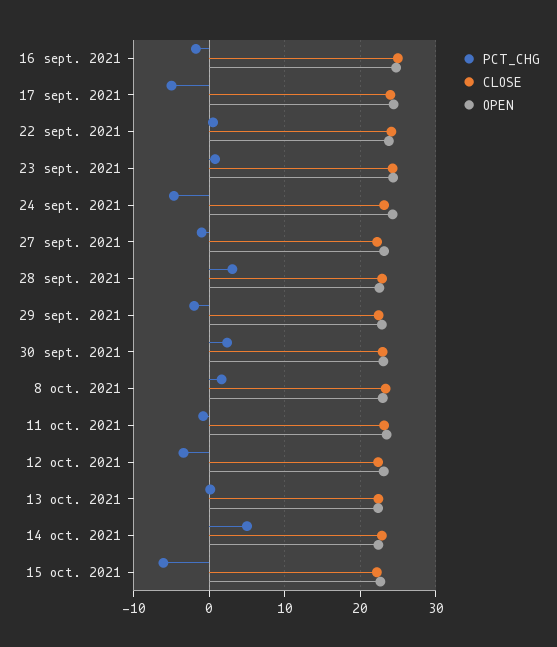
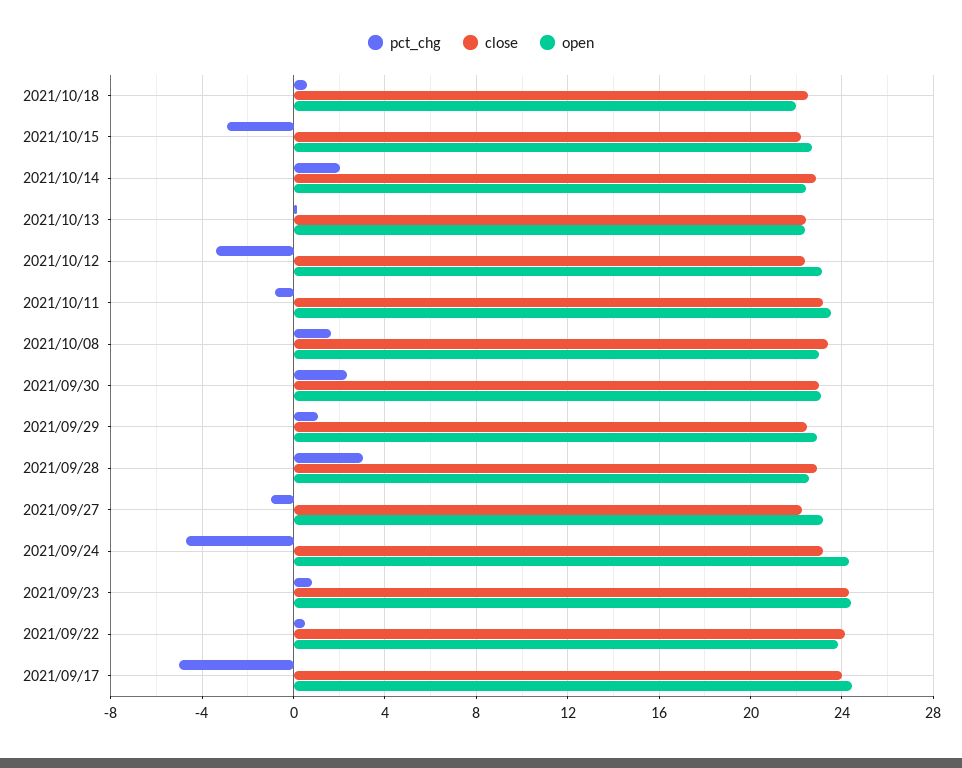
PCT_CHG, 16 sept. 2021: -2 -> none
CLOSE, 16 sept. 2021: 25 -> none
OPEN, 16 sept. 2021: 25 -> none
PCT_CHG, 29 sept. 2021: -2 -> 1
PCT_CHG, 14 oct. 2021: 5 -> 2
PCT_CHG, 15 oct. 2021: -6 -> -3
PCT_CHG, 2021/10/18: none -> 0.5
CLOSE, 2021/10/18: none -> 22.5
OPEN, 2021/10/18: none -> 22

